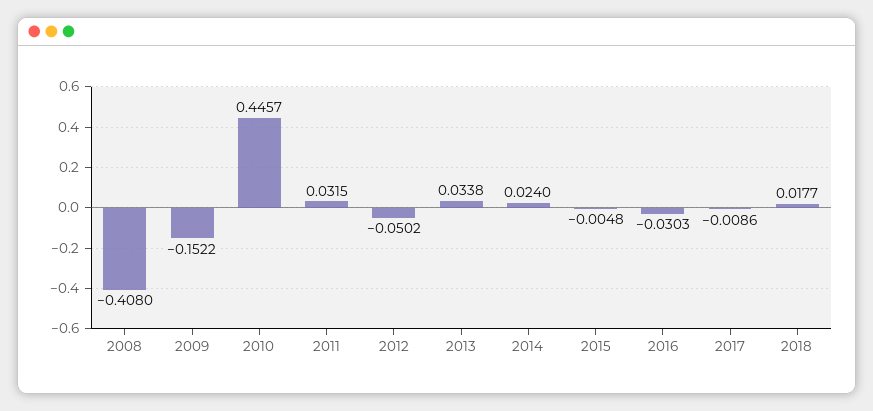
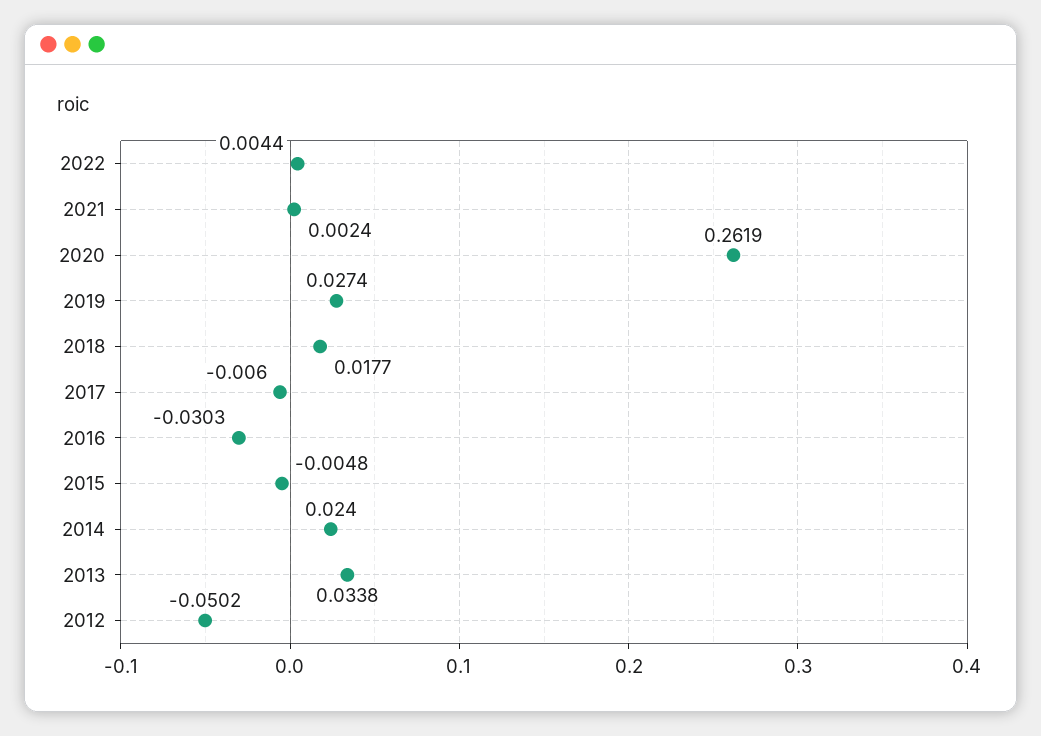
2008: -0.408 -> none
2009: -0.1522 -> none
2010: 0.4457 -> none
2011: 0.0315 -> none
2017: -0.0086 -> -0.006
2022: none -> 0.0044
2021: none -> 0.0024
2020: none -> 0.2619
2019: none -> 0.0274

